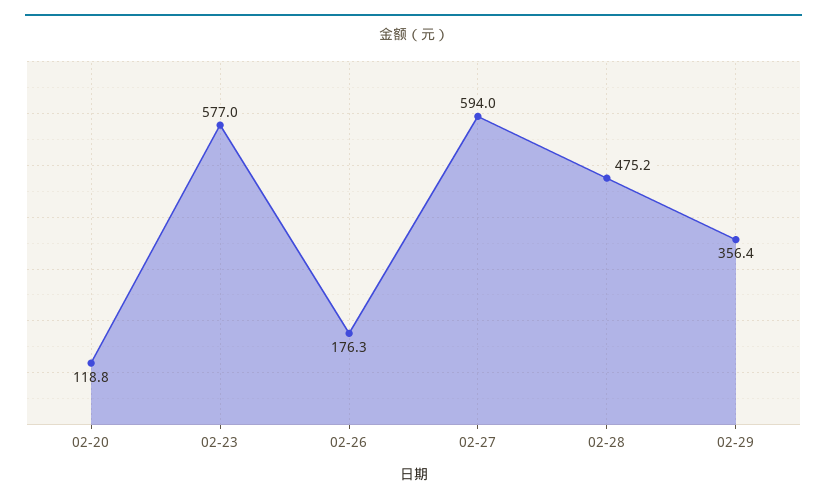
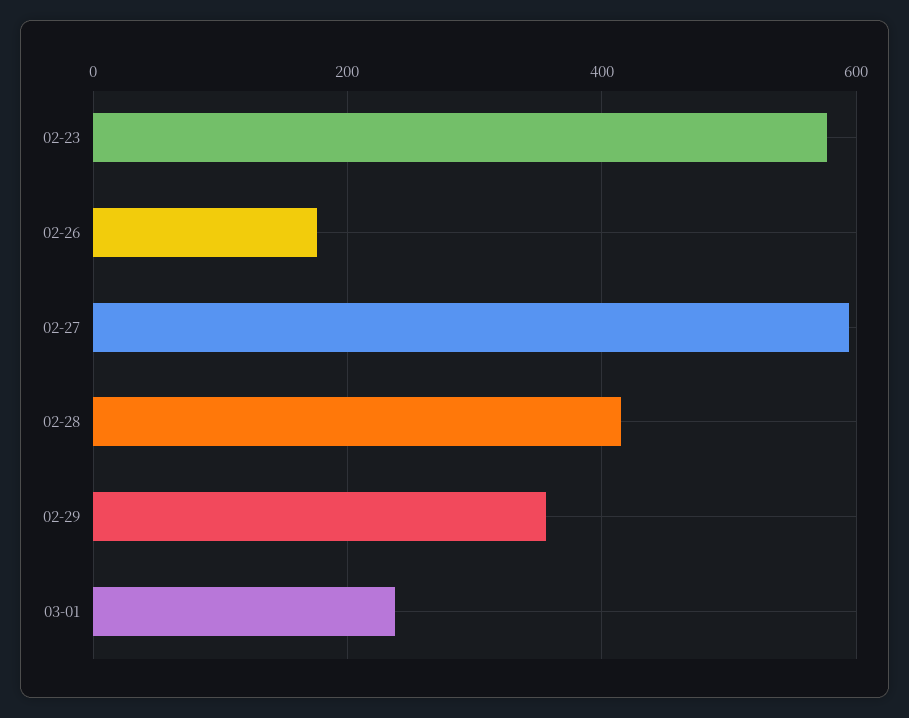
02-20: 118.8 -> none
02-28: 475.2 -> 420
03-01: none -> 240

